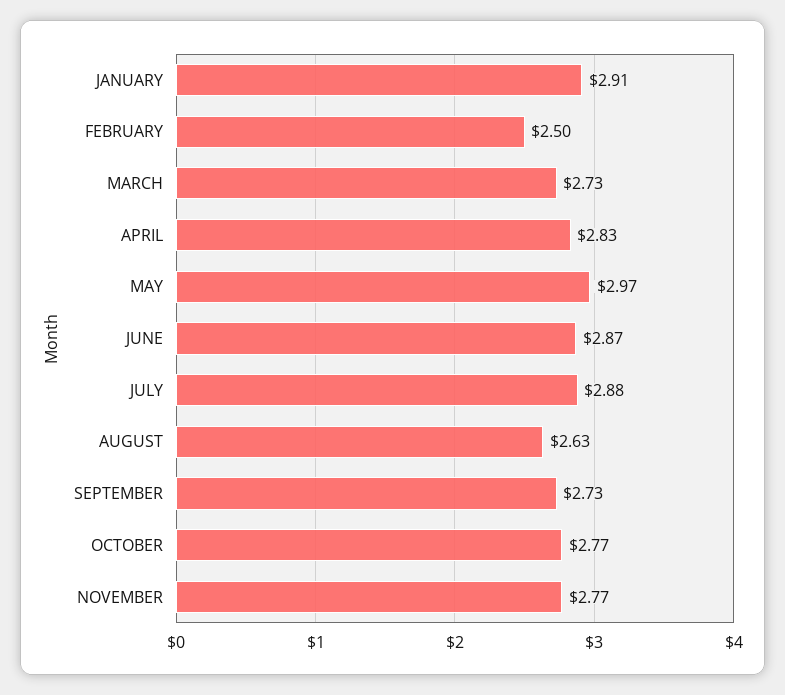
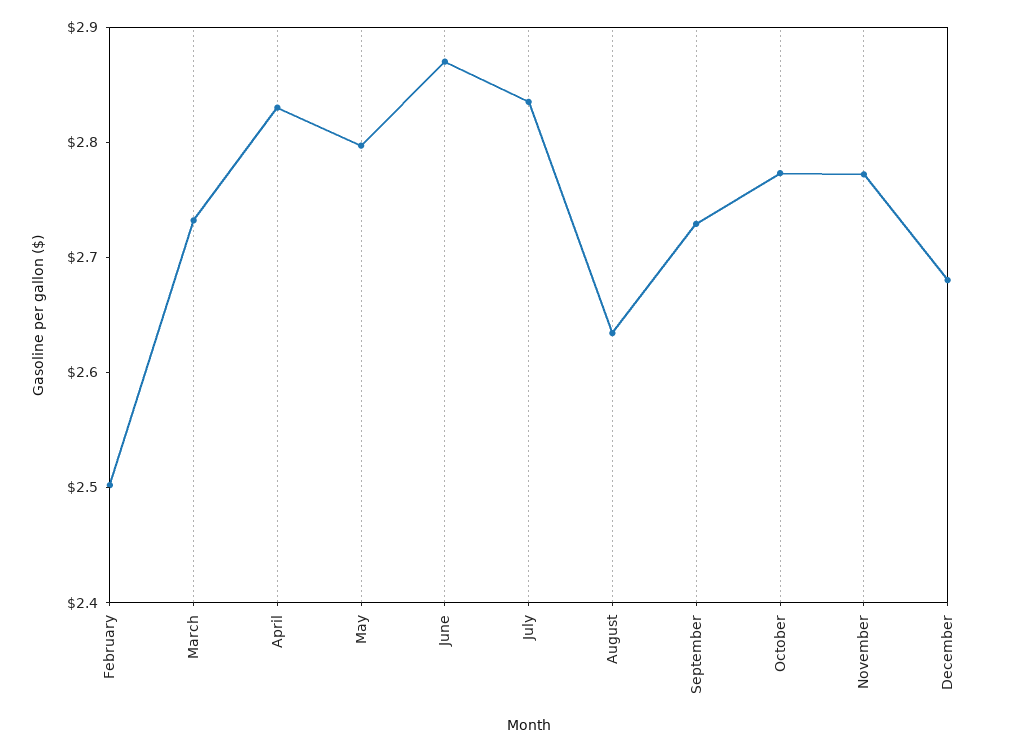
JANUARY: 2.91 -> none
MAY: 2.97 -> 2.8
JULY: 2.88 -> 2.84
December: none -> 2.68

